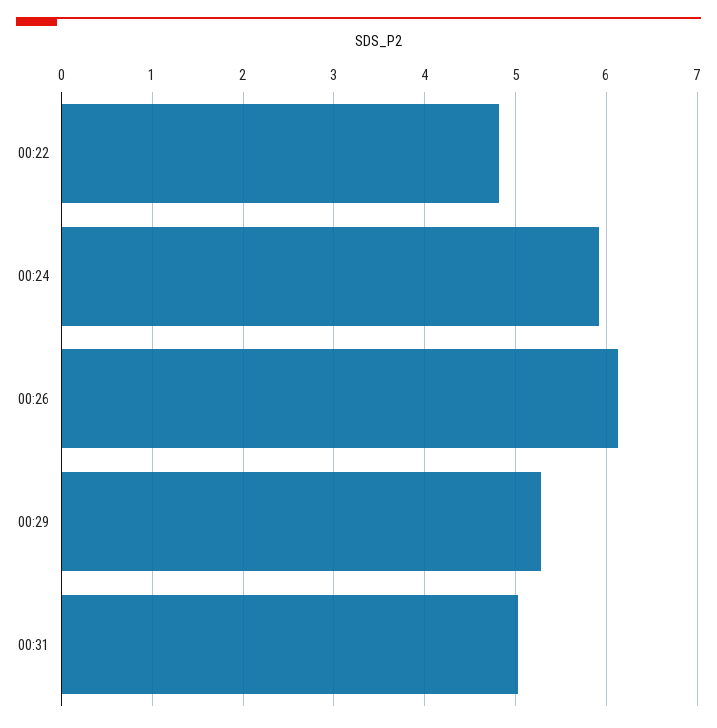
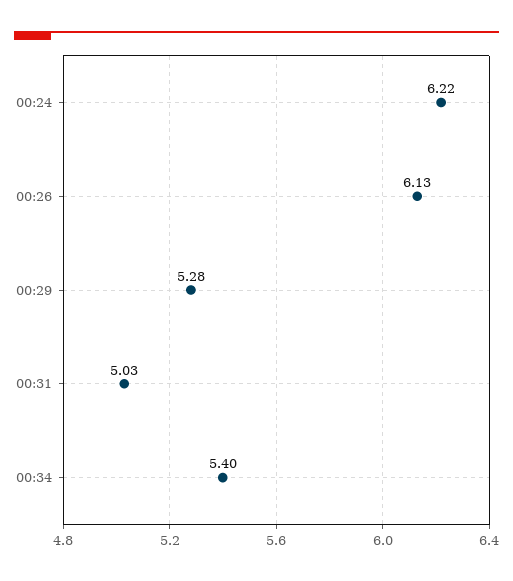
00:22: 4.8 -> none
00:24: 5.9 -> 6.22
00:34: none -> 5.4

